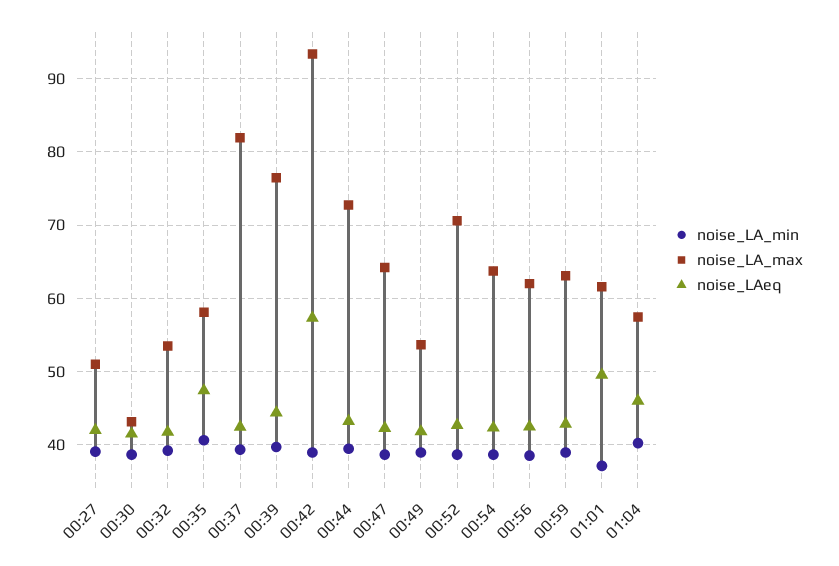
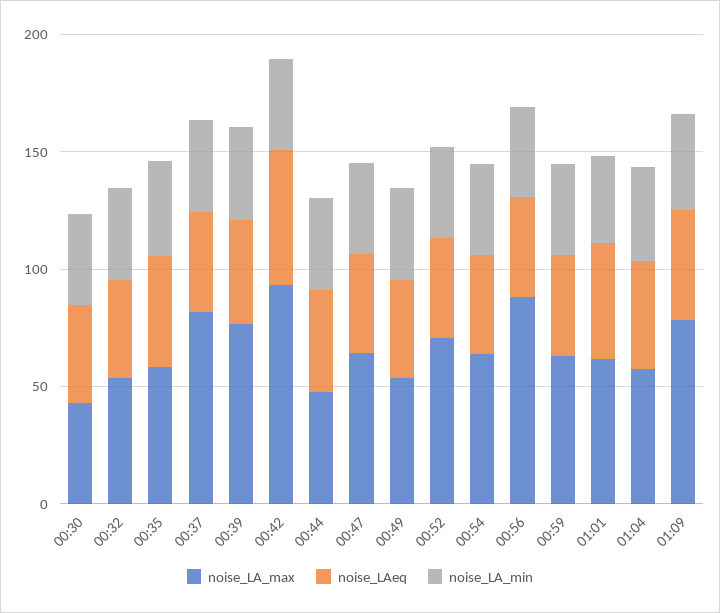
noise_LA_min, 00:27: 39 -> none
noise_LA_max, 00:27: 51 -> none
noise_LAeq, 00:27: 42 -> none
noise_LA_max, 00:44: 73 -> 50
noise_LA_max, 00:56: 62 -> 90
noise_LA_max, 01:09: none -> 80
noise_LAeq, 01:09: none -> 50
noise_LA_min, 01:09: none -> 40

